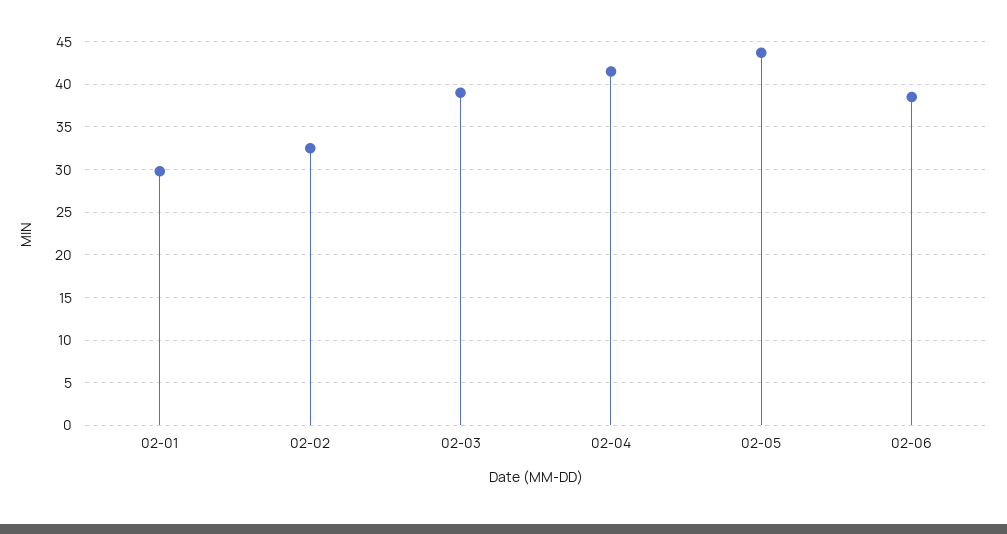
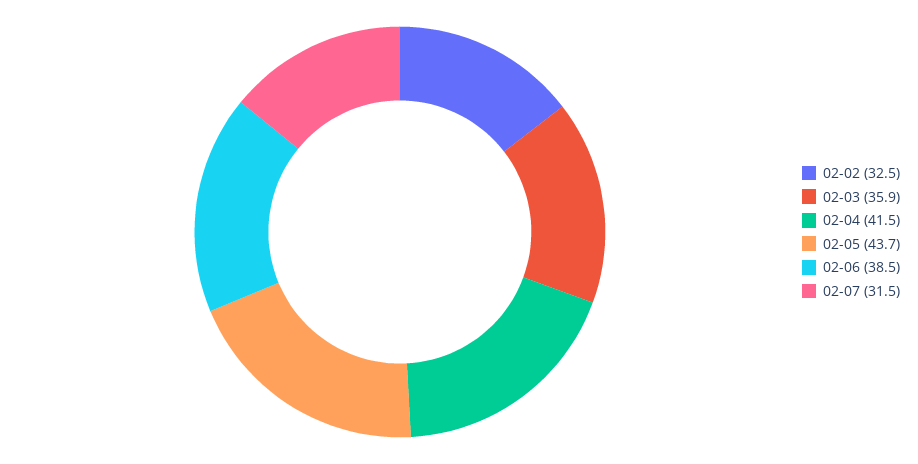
02-01: 30 -> none
02-03: 39 -> 35.9
02-07: none -> 31.5

